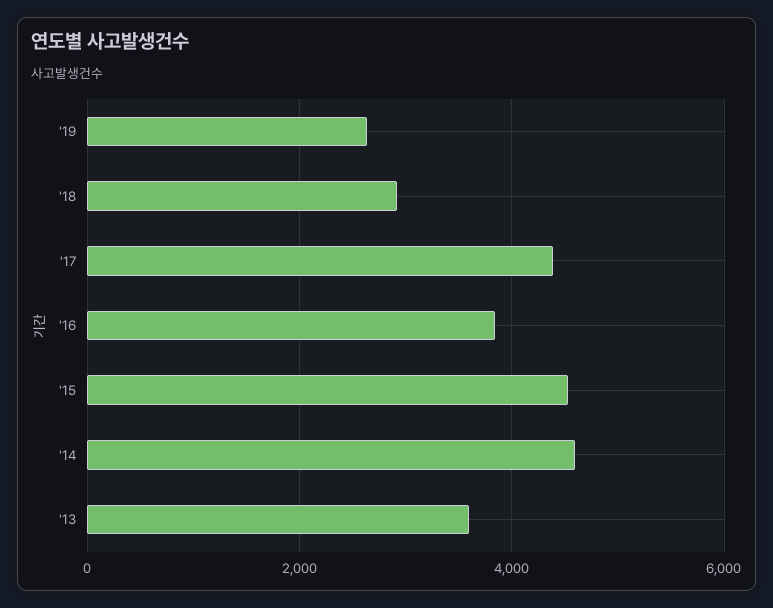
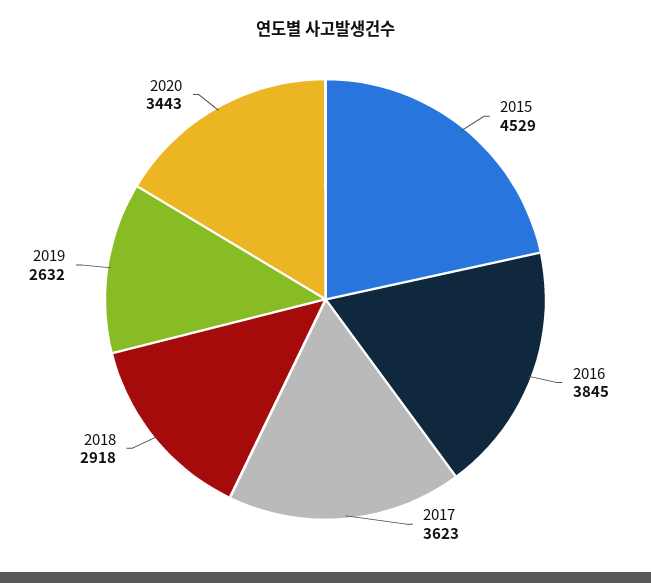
'17: 4400 -> 3623
'14: 4600 -> none
'13: 3600 -> none
2020: none -> 3443

